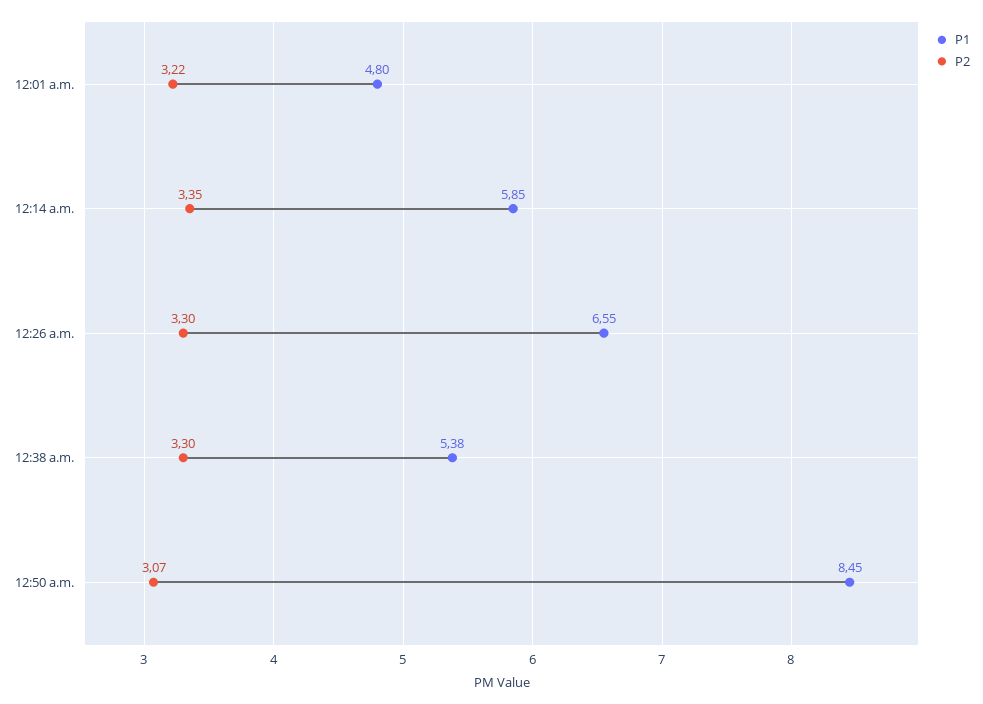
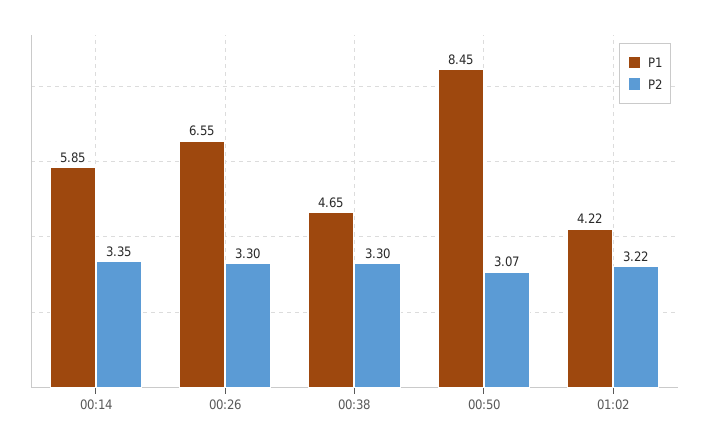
P1, 12:01 a.m.: 4.8 -> none
P2, 12:01 a.m.: 3.22 -> none
P1, 12:38 a.m.: 5.38 -> 4.65
P1, 01:02: none -> 4.22
P2, 01:02: none -> 3.22

